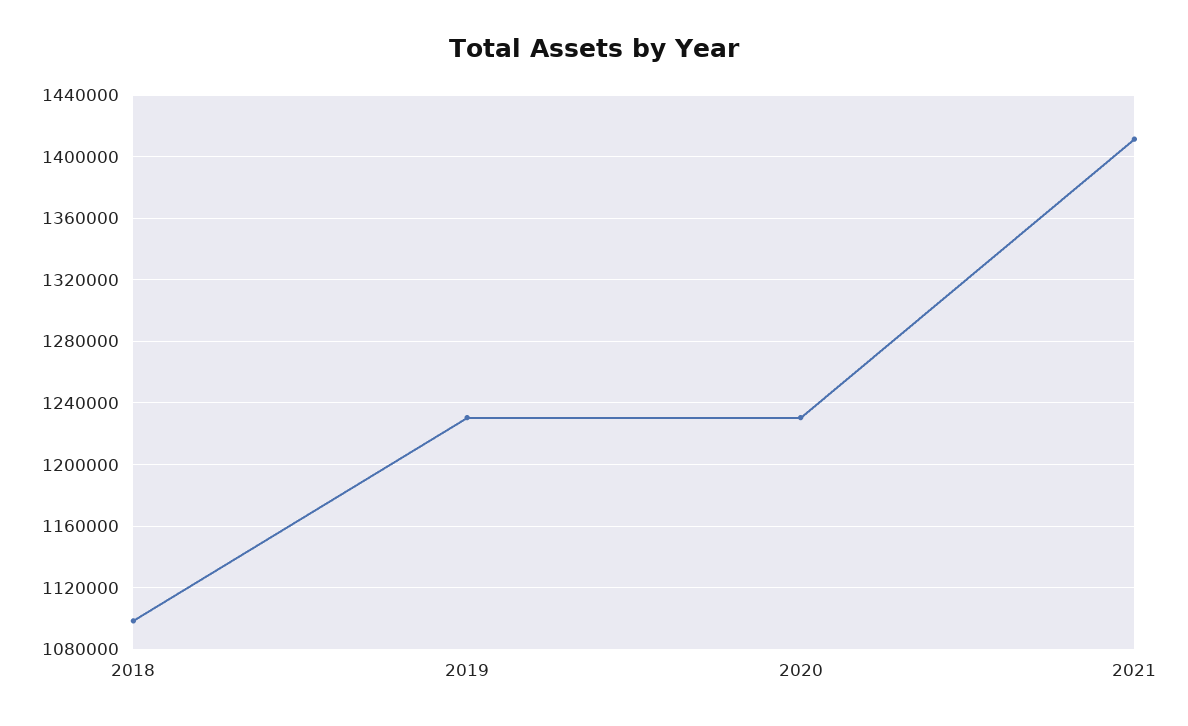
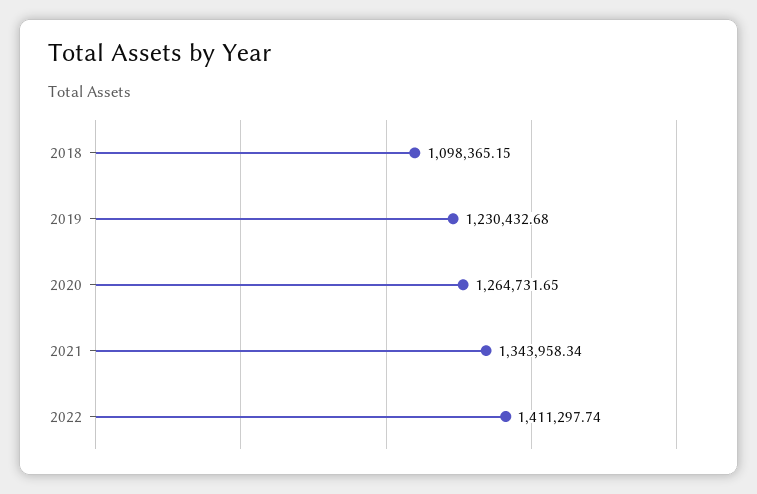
2020: 1230000 -> 1264731.65
2021: 1410000 -> 1343958.34
2022: none -> 1411297.74

